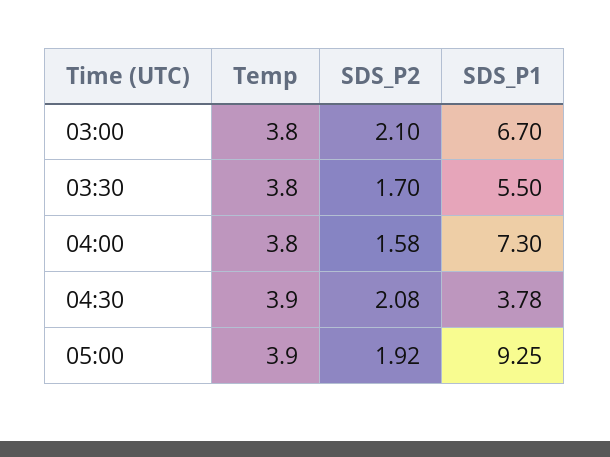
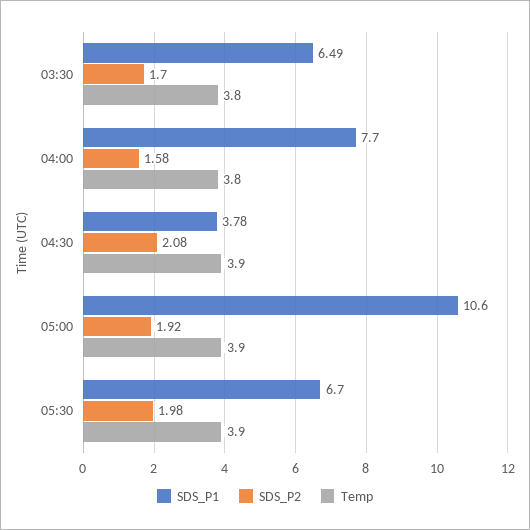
Temp, 03:00: 3.8 -> none
SDS_P2, 03:00: 2.1 -> none
SDS_P1, 03:00: 6.7 -> none
SDS_P1, 03:30: 5.5 -> 6.49
SDS_P1, 04:00: 7.3 -> 7.7
SDS_P1, 05:00: 9.25 -> 10.6
SDS_P1, 05:30: none -> 6.7
SDS_P2, 05:30: none -> 1.98
Temp, 05:30: none -> 3.9

